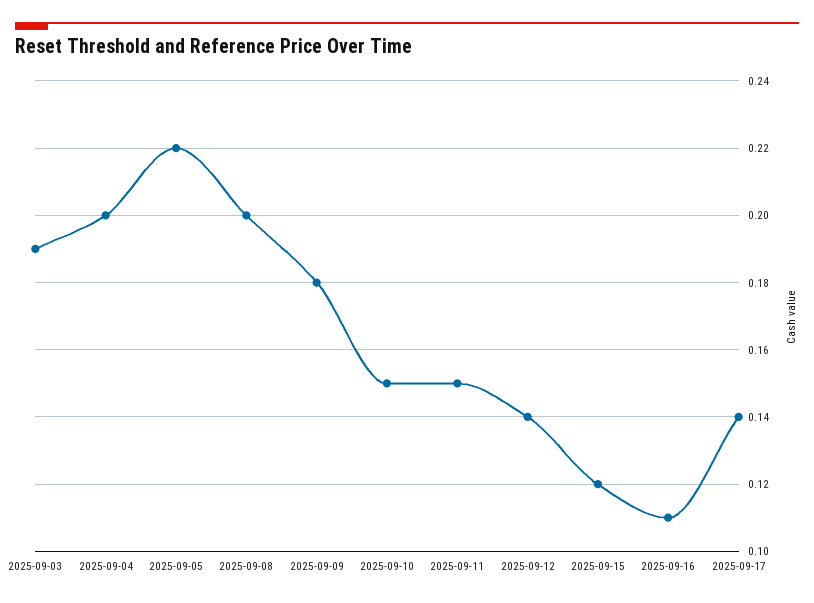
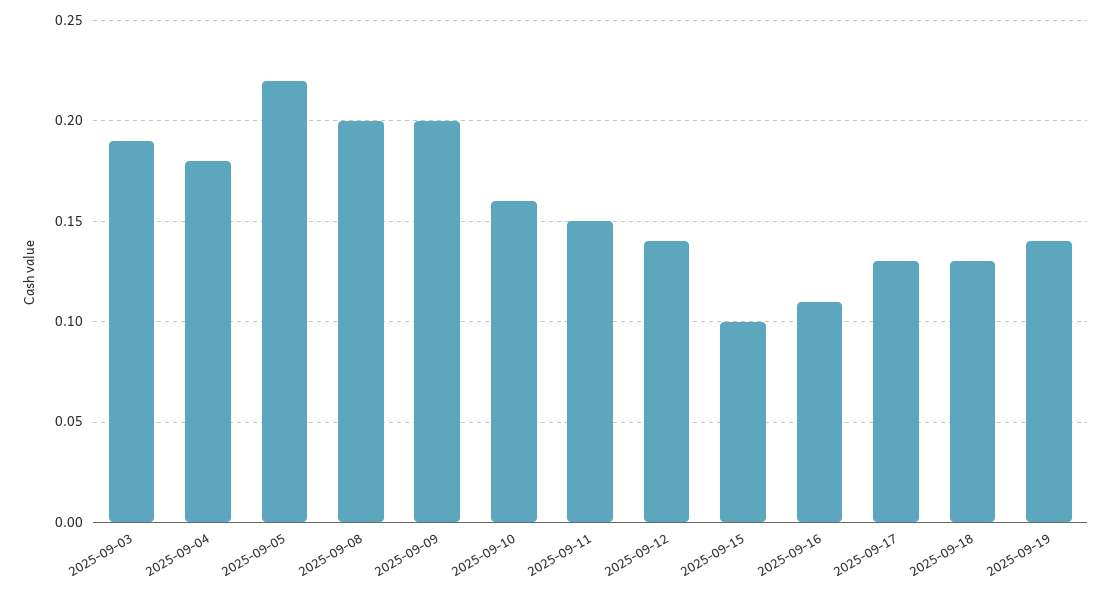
2025-09-04: 0.2 -> 0.18
2025-09-09: 0.18 -> 0.2
2025-09-10: 0.15 -> 0.16
2025-09-15: 0.12 -> 0.1
2025-09-17: 0.14 -> 0.13
2025-09-18: none -> 0.13
2025-09-19: none -> 0.14

